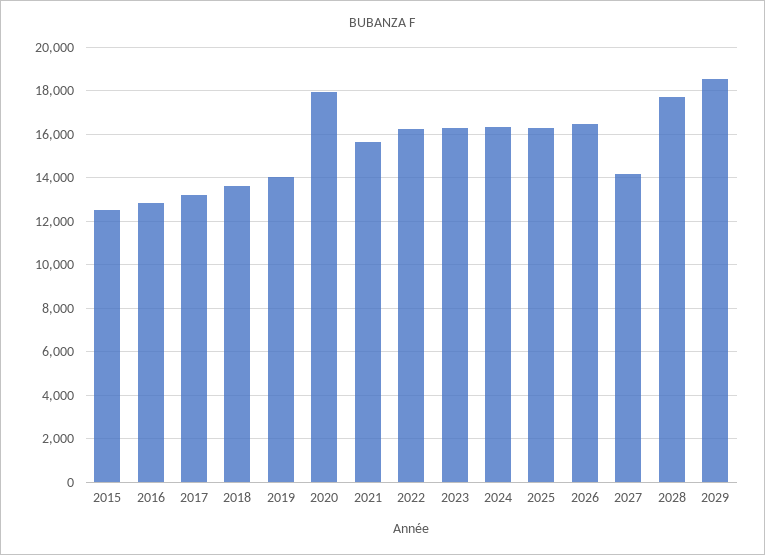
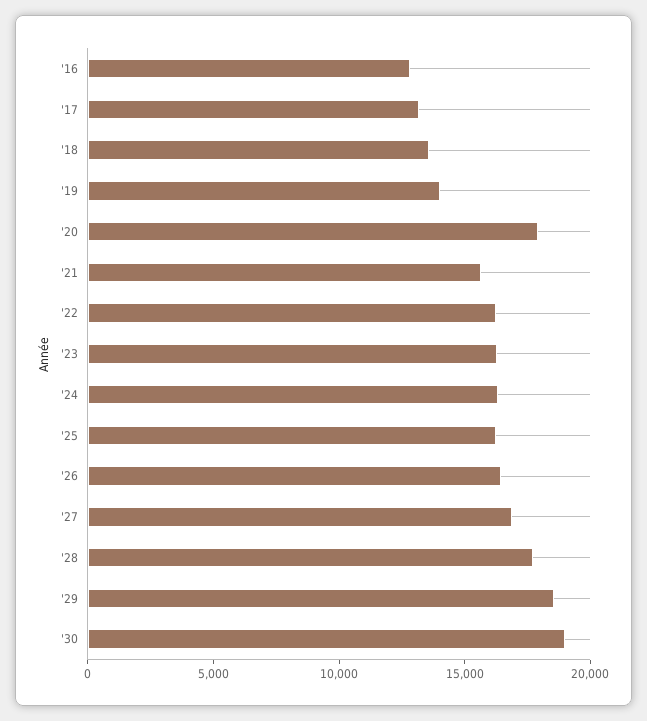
2015: 12500 -> none
2027: 14000 -> 17000
'30: none -> 19000

